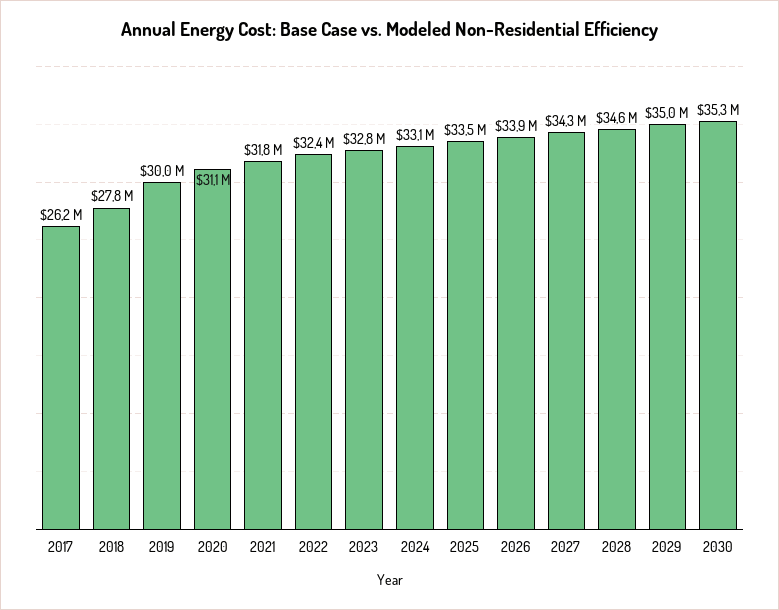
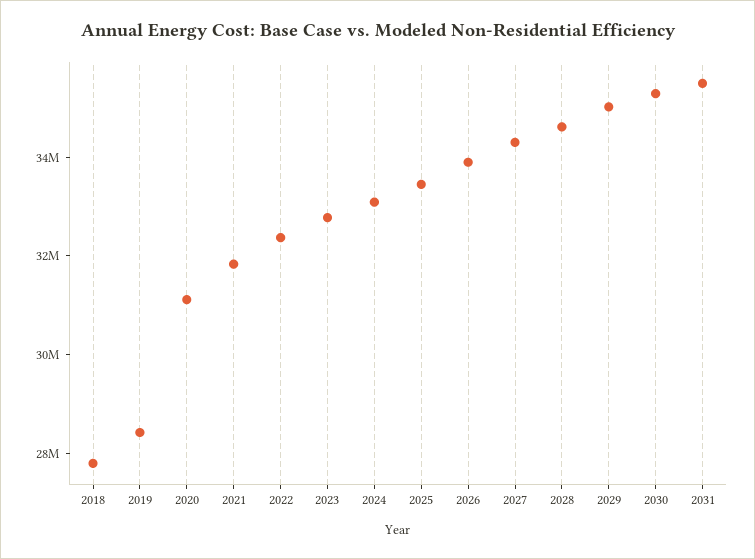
2017: 26200000 -> none
2019: 30000000 -> 28500000
2031: none -> 35500000

